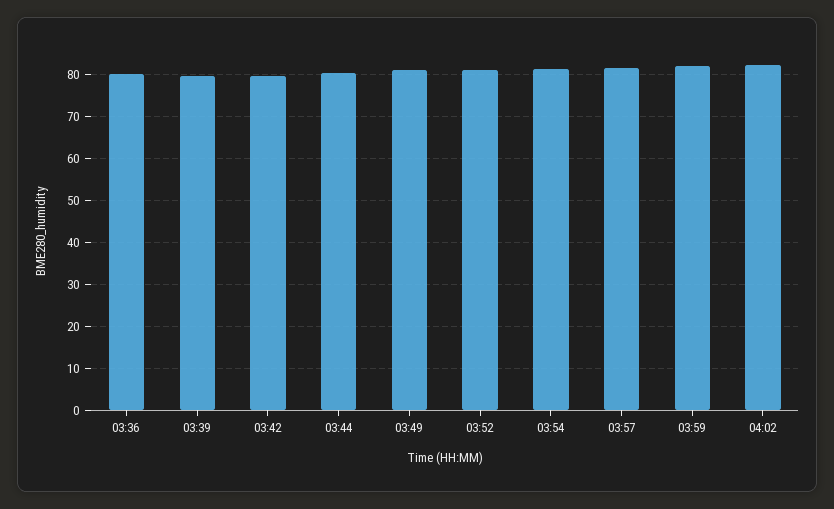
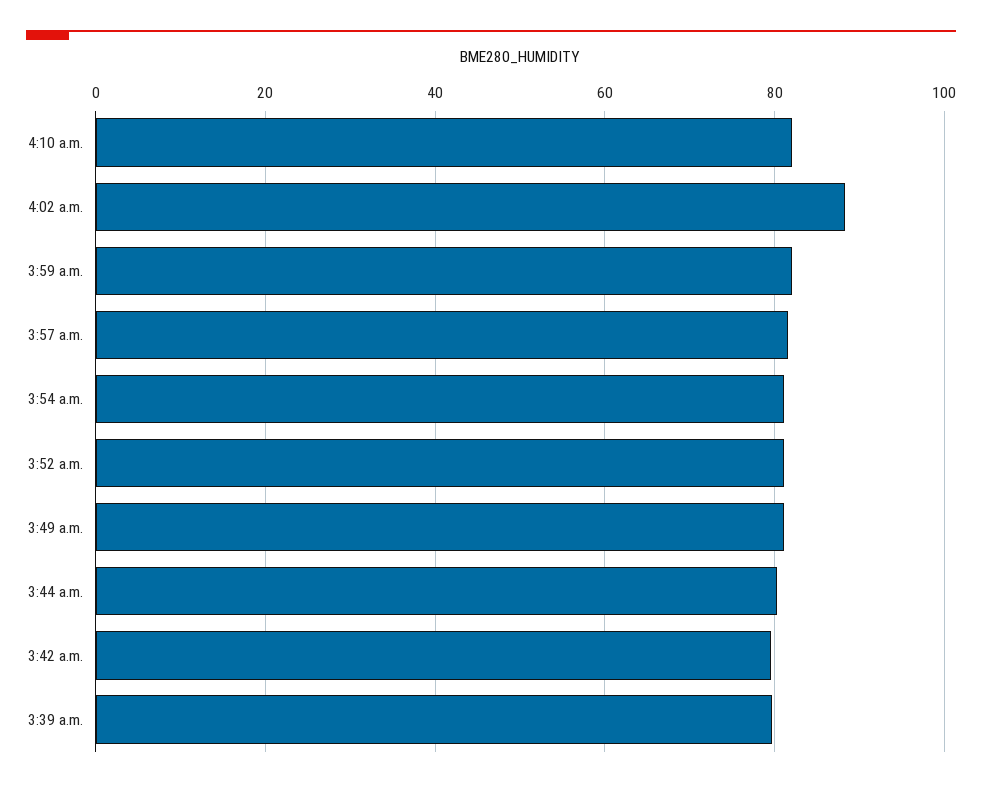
03:36: 80 -> none
04:02: 82 -> 88
4:10 a.m.: none -> 82

